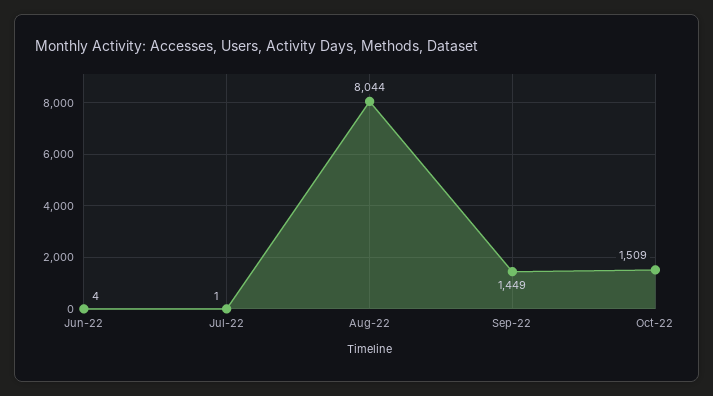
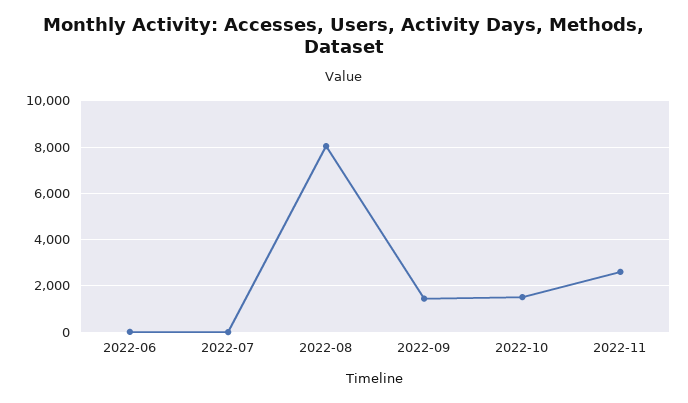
2022-11: none -> 2500

